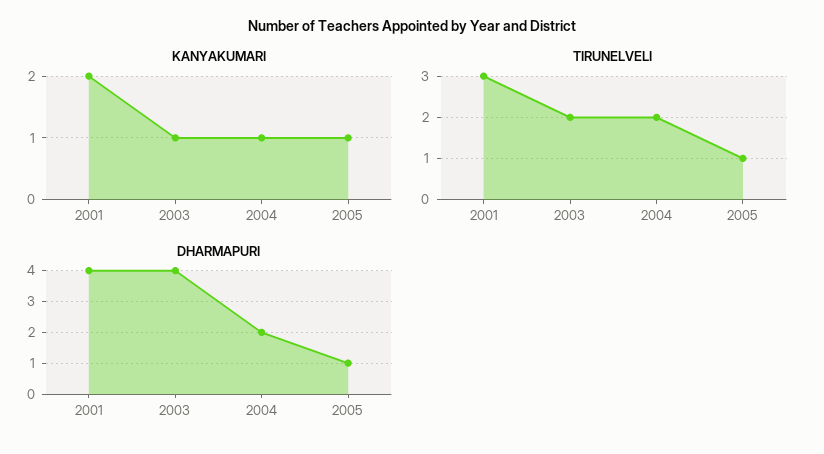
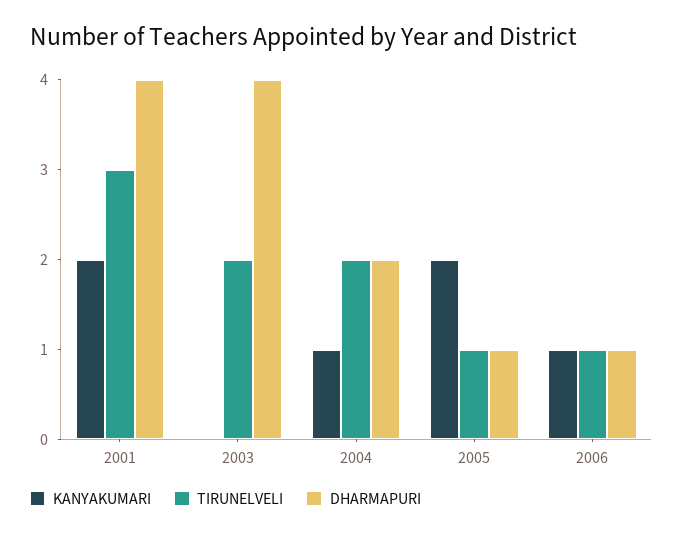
KANYAKUMARI, 2003: 1 -> 0
KANYAKUMARI, 2005: 1 -> 2
KANYAKUMARI, 2006: none -> 1
TIRUNELVELI, 2006: none -> 1
DHARMAPURI, 2006: none -> 1

